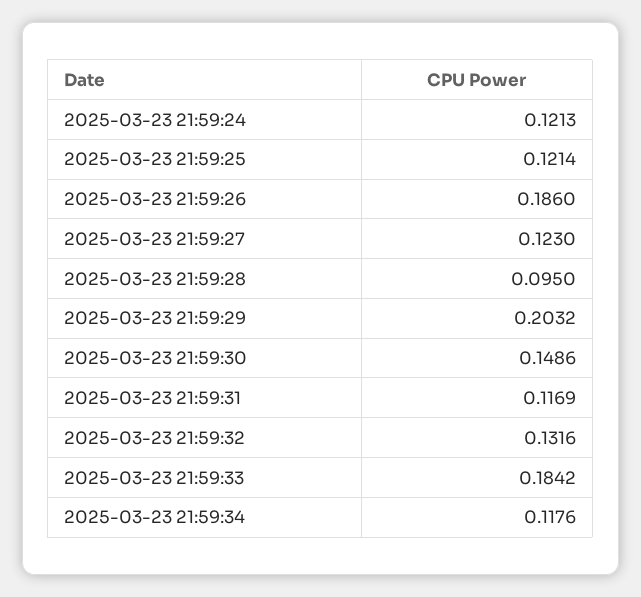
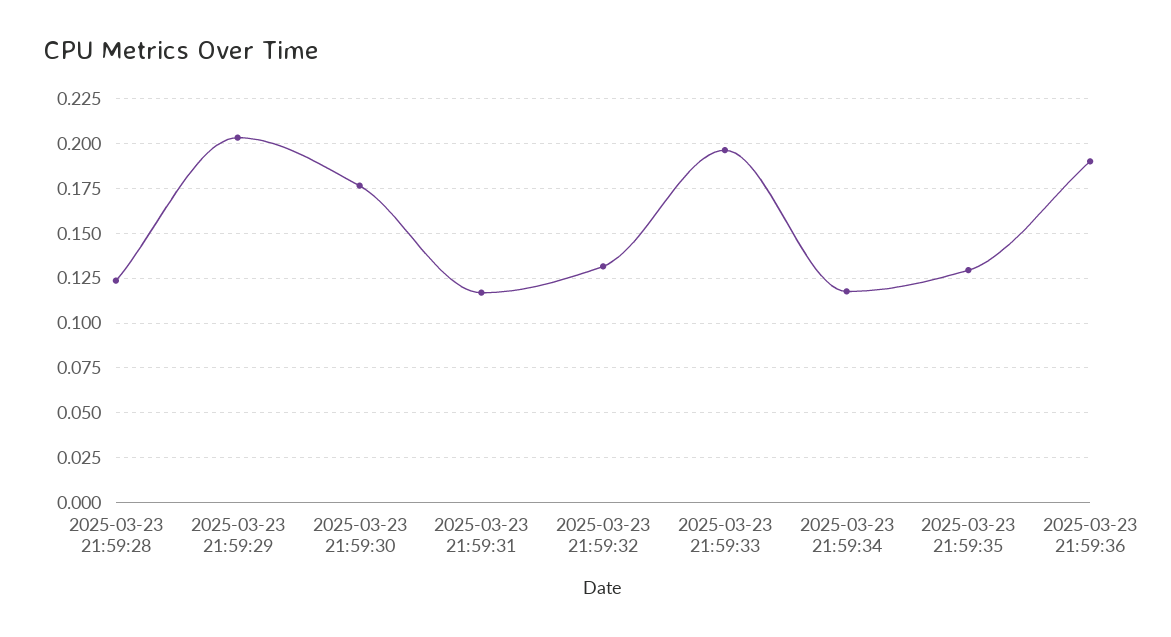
2025-03-23 21:59:24: 0.1213 -> none
2025-03-23 21:59:25: 0.1214 -> none
2025-03-23 21:59:26: 0.186 -> none
2025-03-23 21:59:27: 0.123 -> none
2025-03-23 21:59:28: 0.095 -> 0.125
2025-03-23 21:59:30: 0.1486 -> 0.175
2025-03-23 21:59:33: 0.1842 -> 0.195
2025-03-23 21:59:35: none -> 0.13
2025-03-23 21:59:36: none -> 0.19

